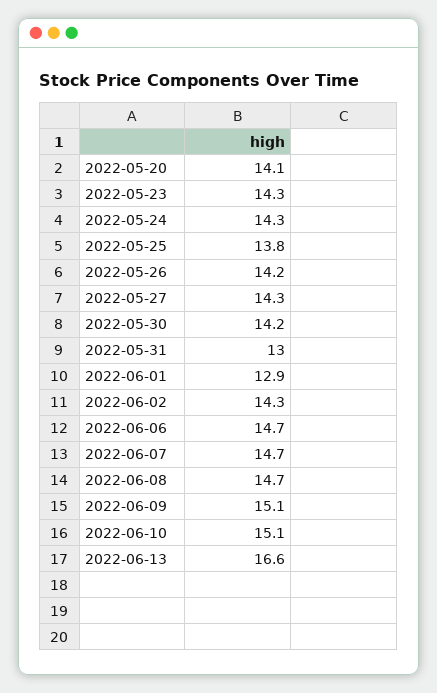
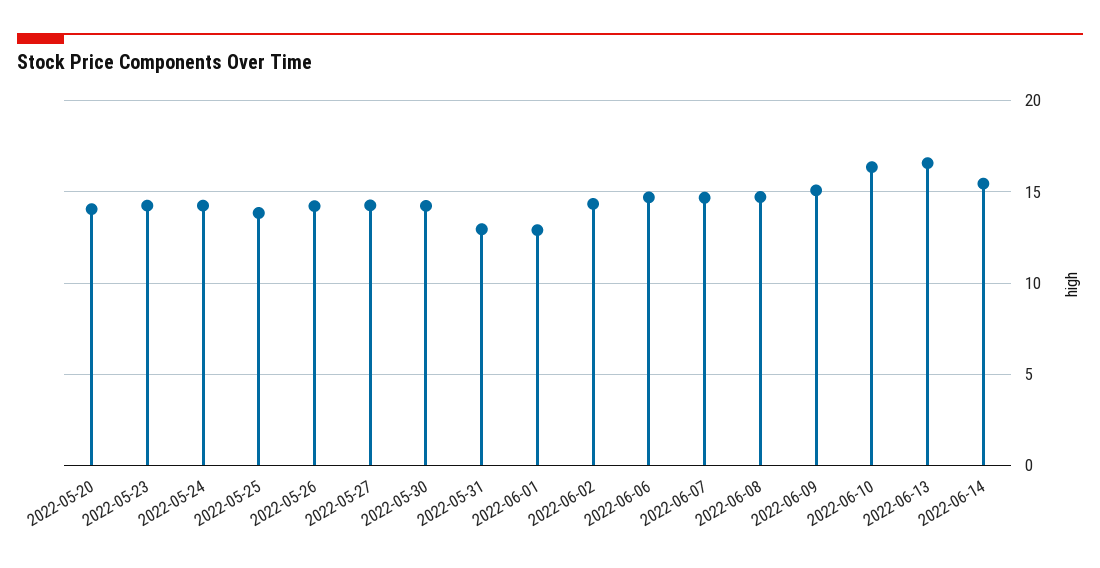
2022-06-10: 15.1 -> 16.5
2022-06-14: none -> 15.5

